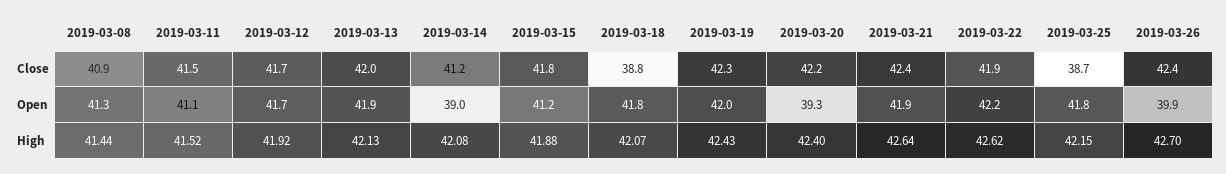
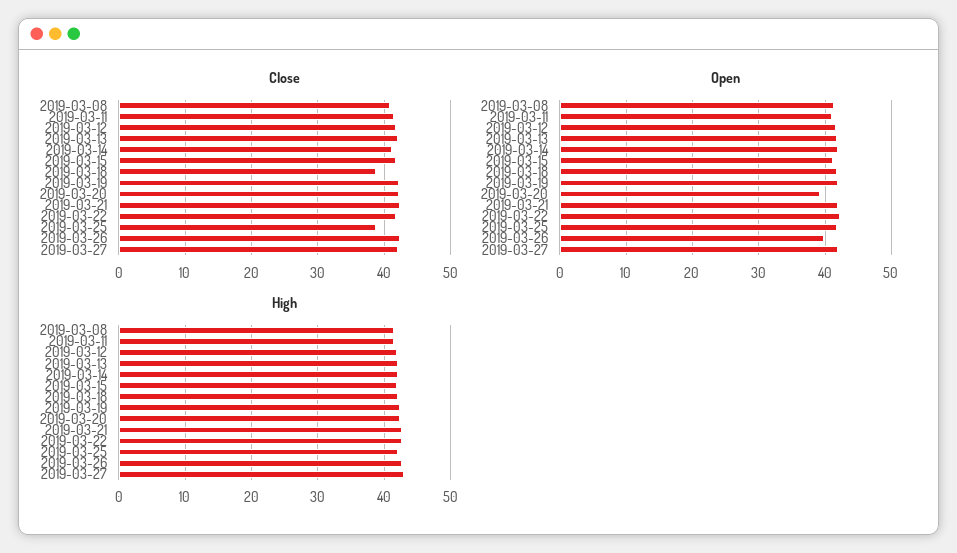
Open, 2019-03-14: 39 -> 42
Close, 2019-03-27: none -> 42
Open, 2019-03-27: none -> 42
High, 2019-03-27: none -> 43

